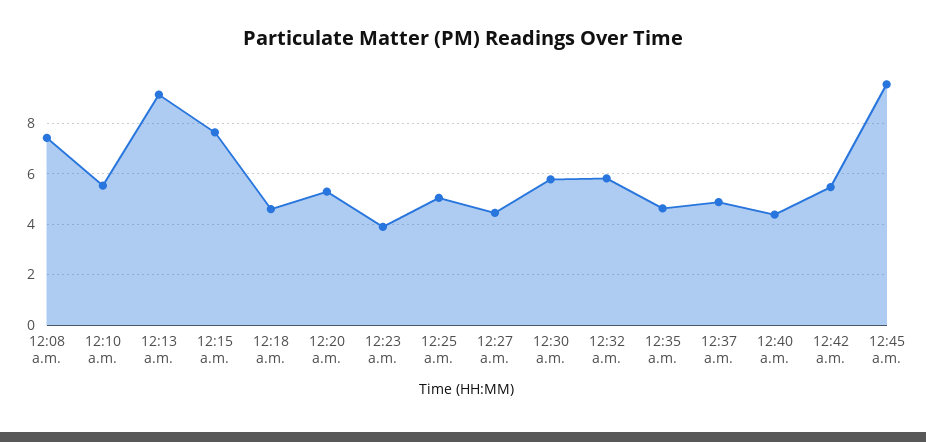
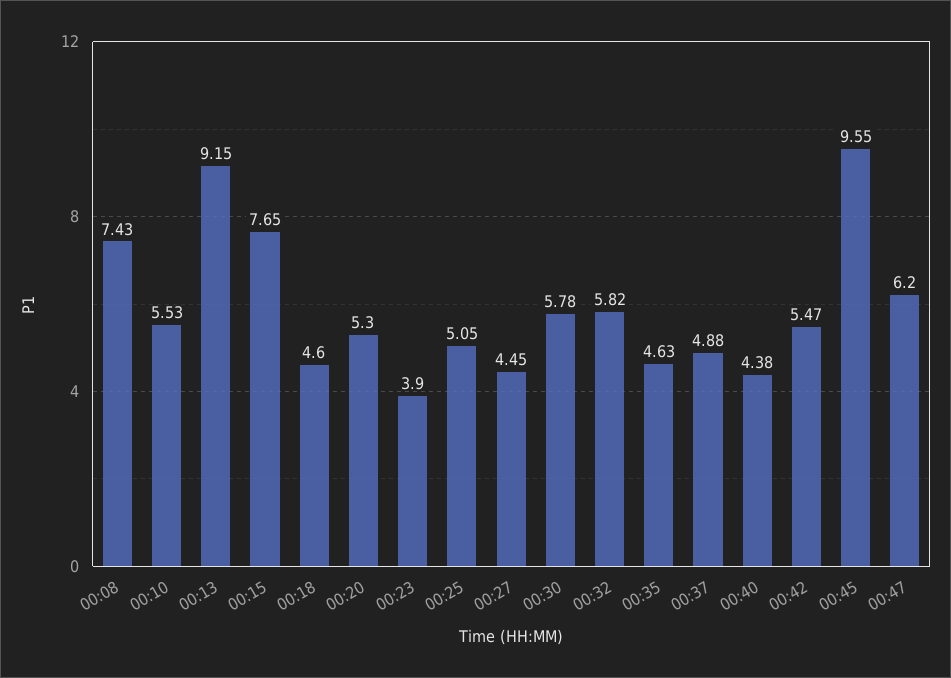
00:47: none -> 6.2

